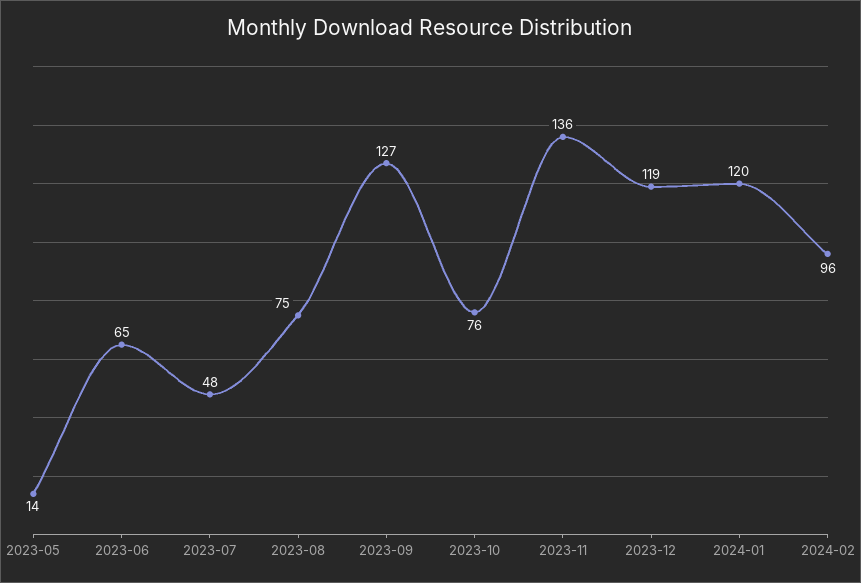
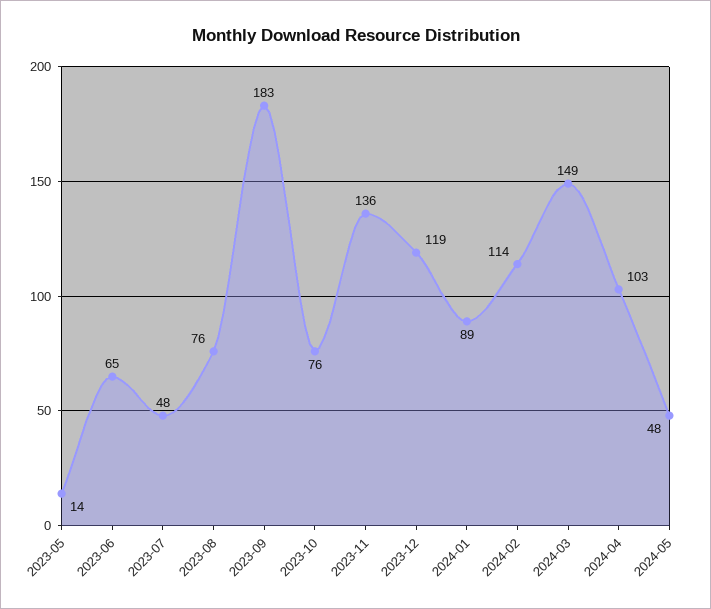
2023-08: 75 -> 76
2023-09: 127 -> 183
2024-01: 120 -> 89
2024-02: 96 -> 114
2024-03: none -> 149
2024-04: none -> 103
2024-05: none -> 48

